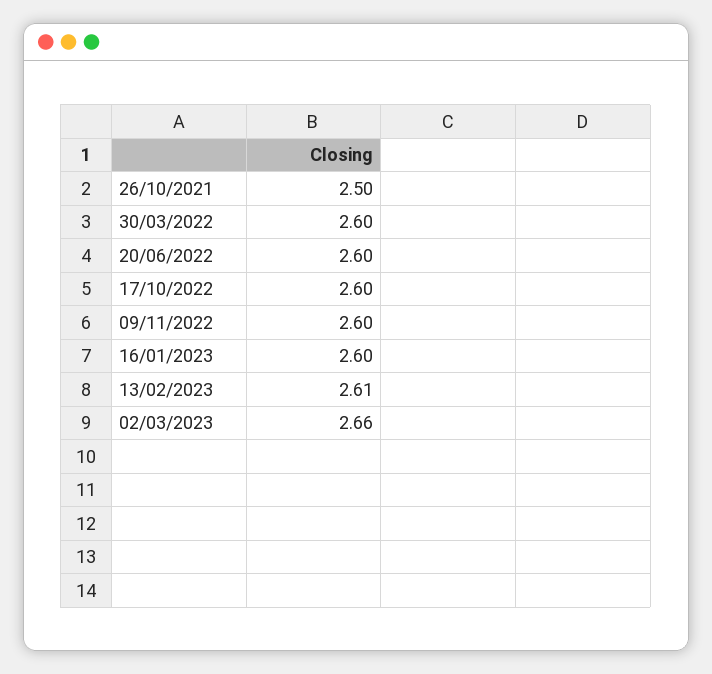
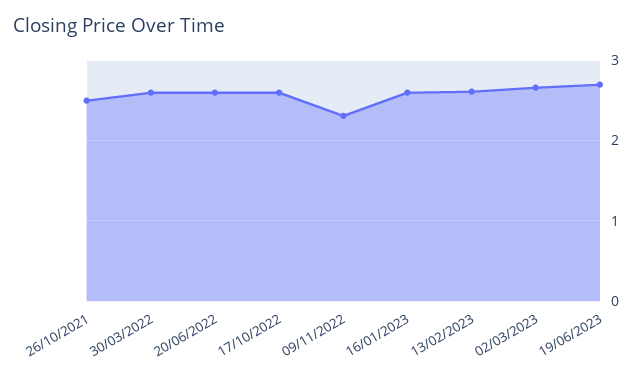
09/11/2022: 2.6 -> 2.3
19/06/2023: none -> 2.7

